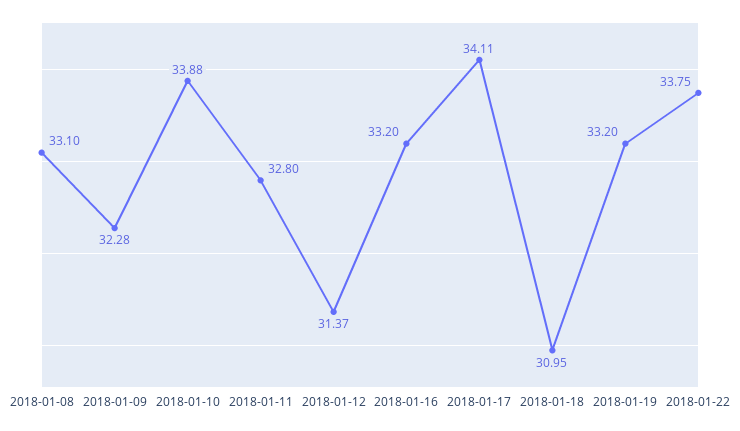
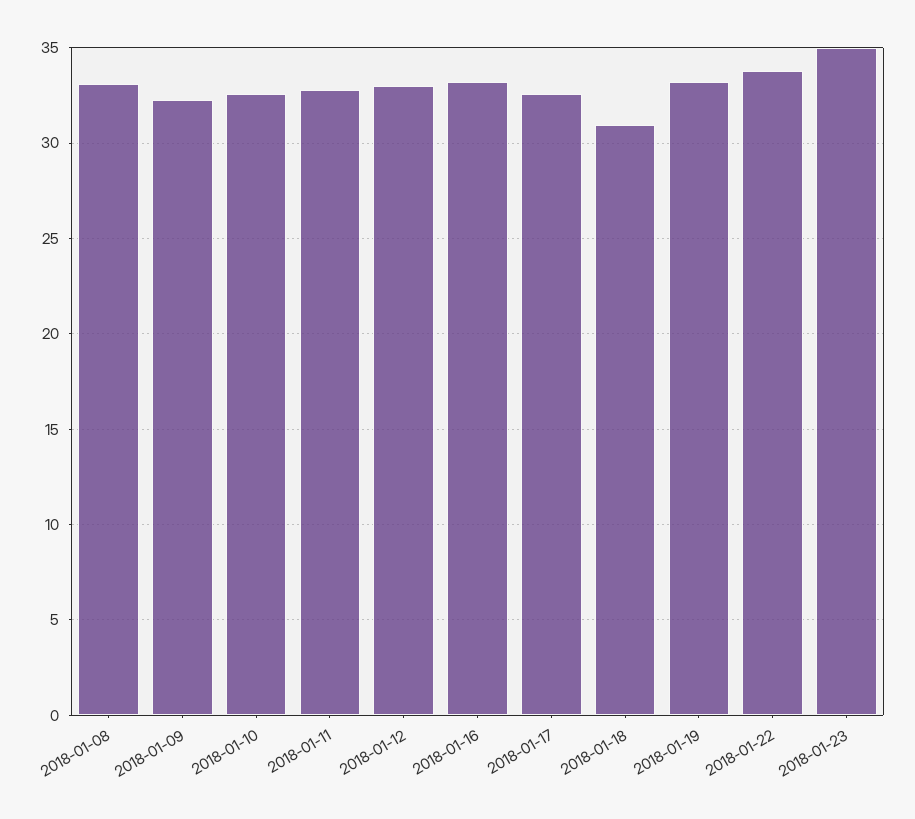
2018-01-10: 33.88 -> 32.5
2018-01-12: 31.37 -> 33
2018-01-17: 34.11 -> 32.5
2018-01-23: none -> 35

